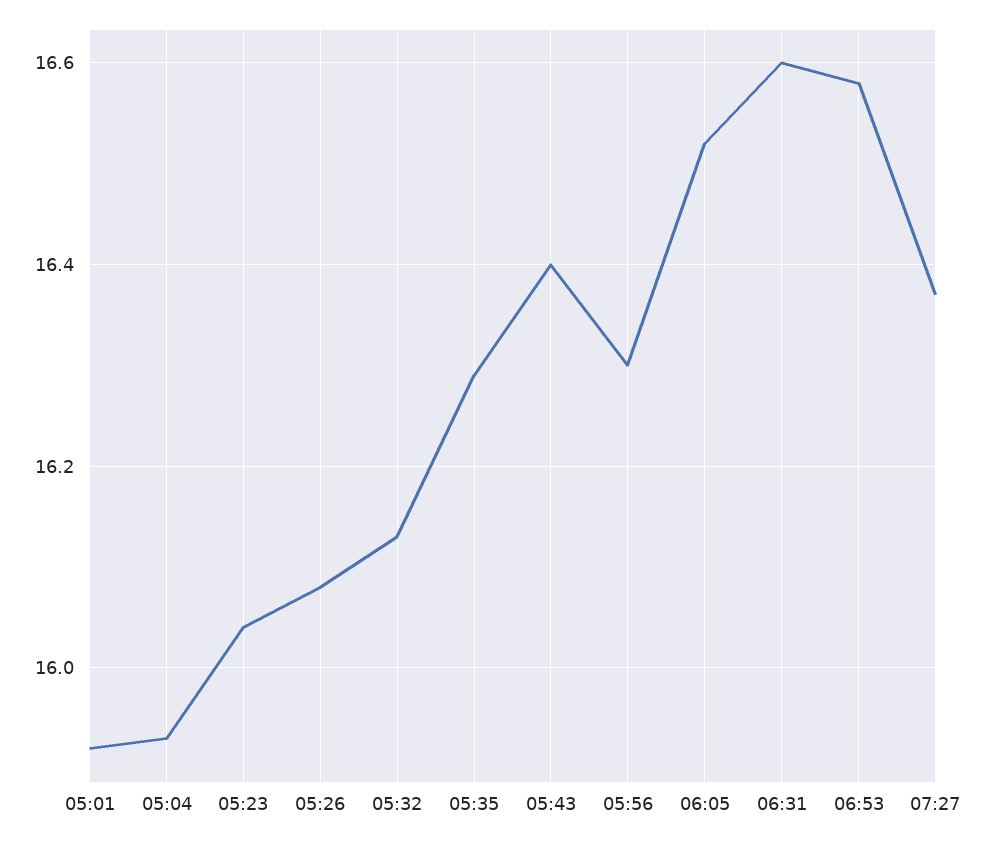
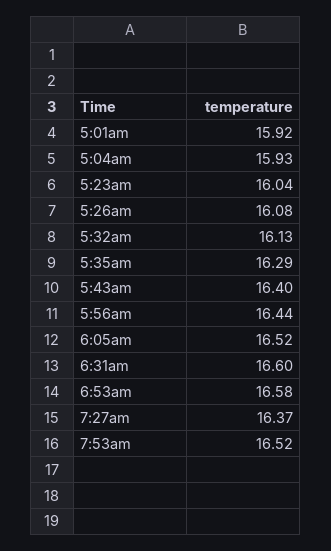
05:56: 16.3 -> 16.44
7:53am: none -> 16.52

